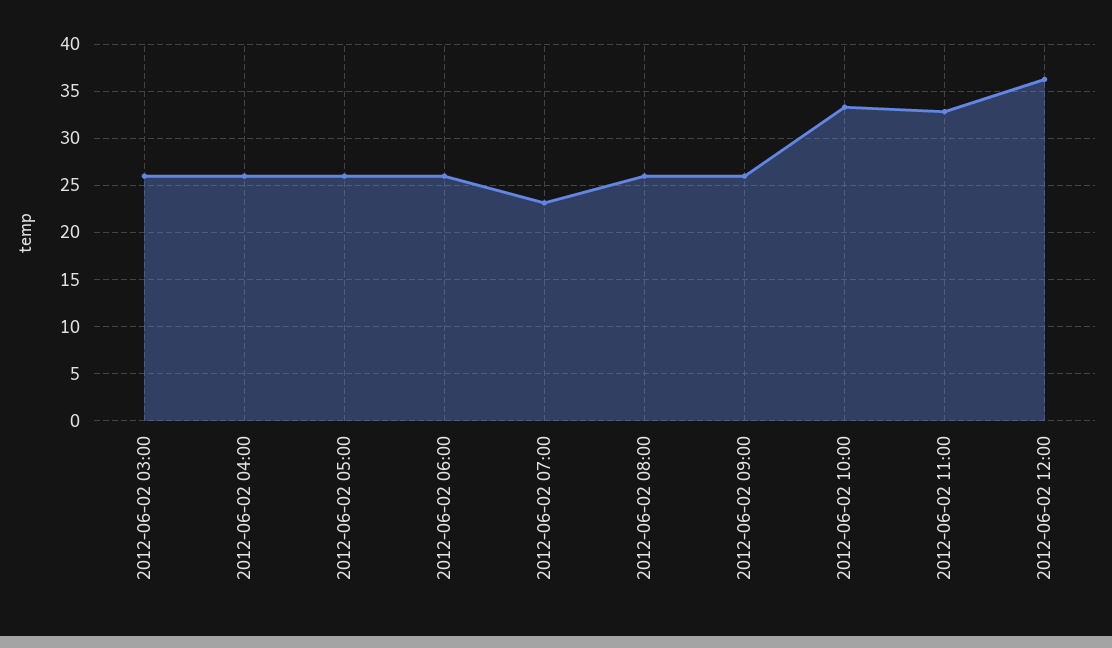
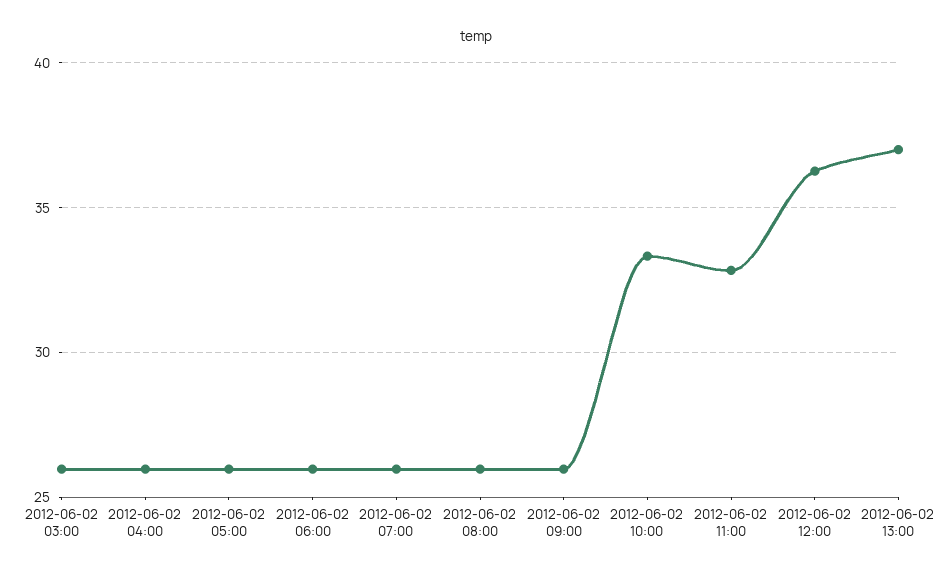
2012-06-02 07:00: 23 -> 26
2012-06-02 13:00: none -> 37

